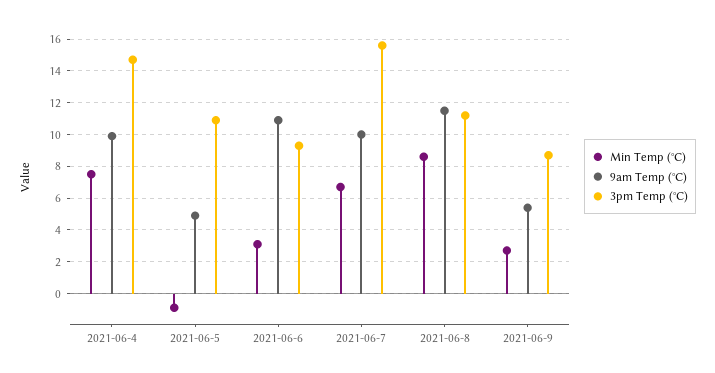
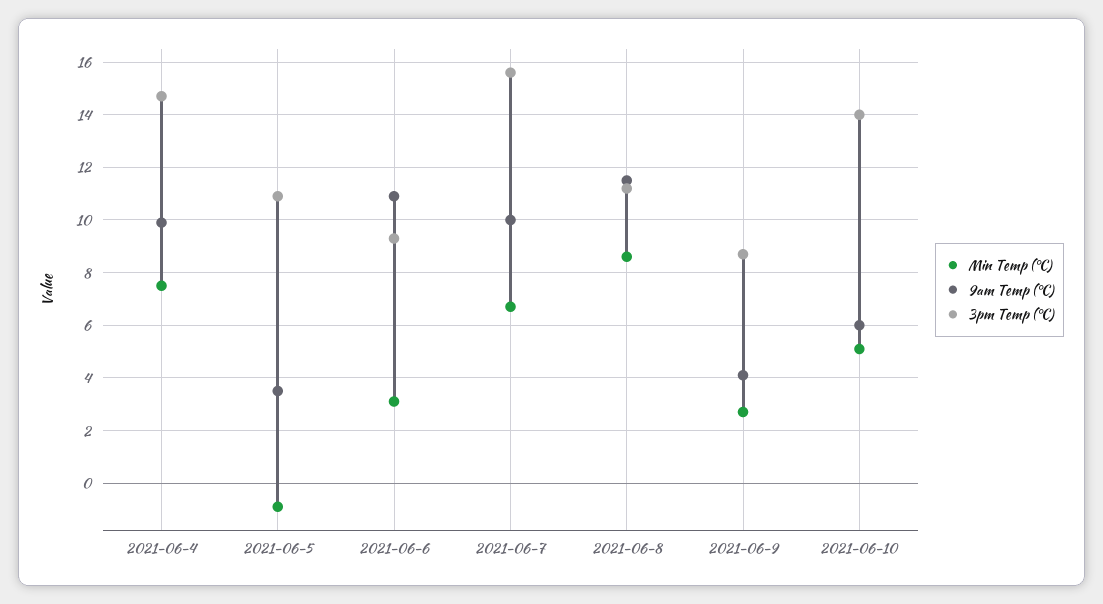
9am Temp (°C), 2021-06-5: 5 -> 3.5
9am Temp (°C), 2021-06-9: 5.5 -> 4
Min Temp (°C), 2021-06-10: none -> 5
9am Temp (°C), 2021-06-10: none -> 6
3pm Temp (°C), 2021-06-10: none -> 14

